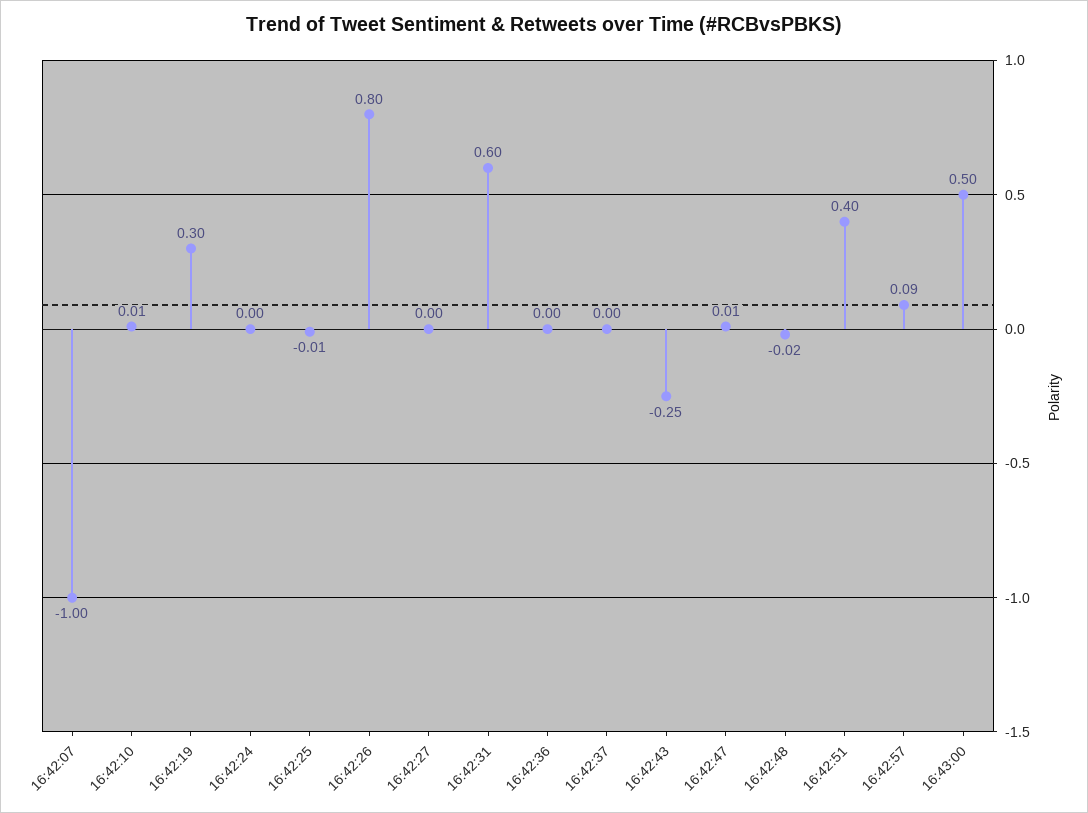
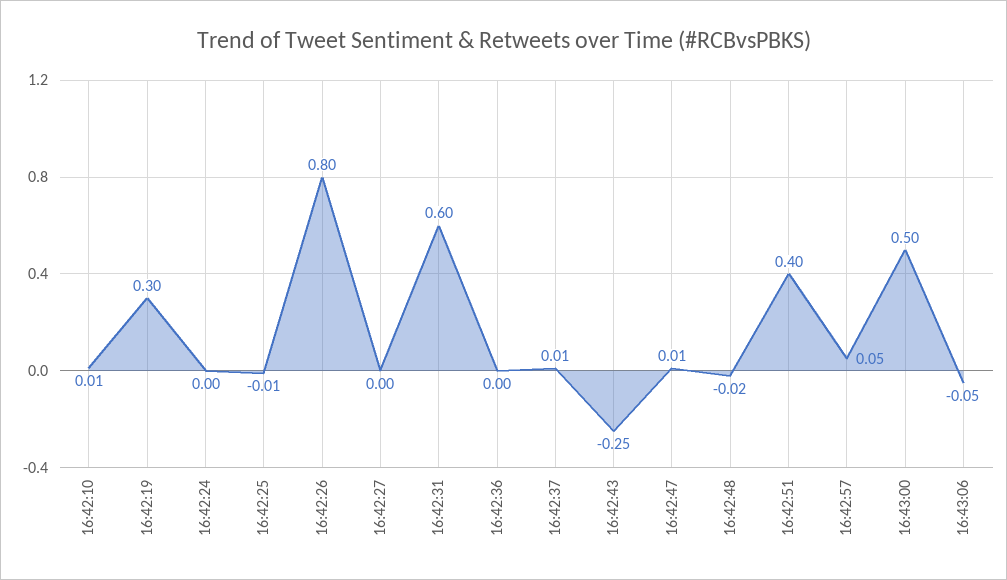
16:42:07: -1 -> none
16:42:37: 0 -> 0.01
16:42:57: 0.09 -> 0.05
16:43:06: none -> -0.05

